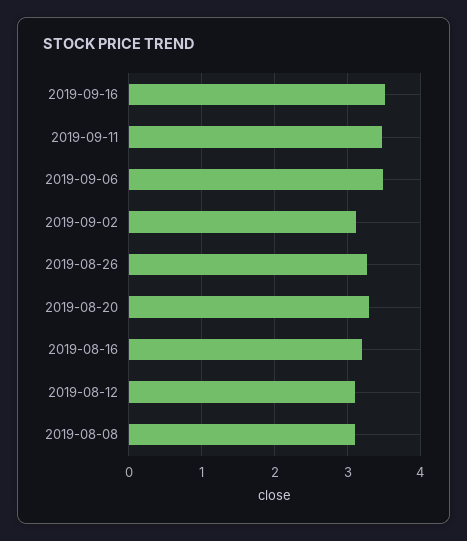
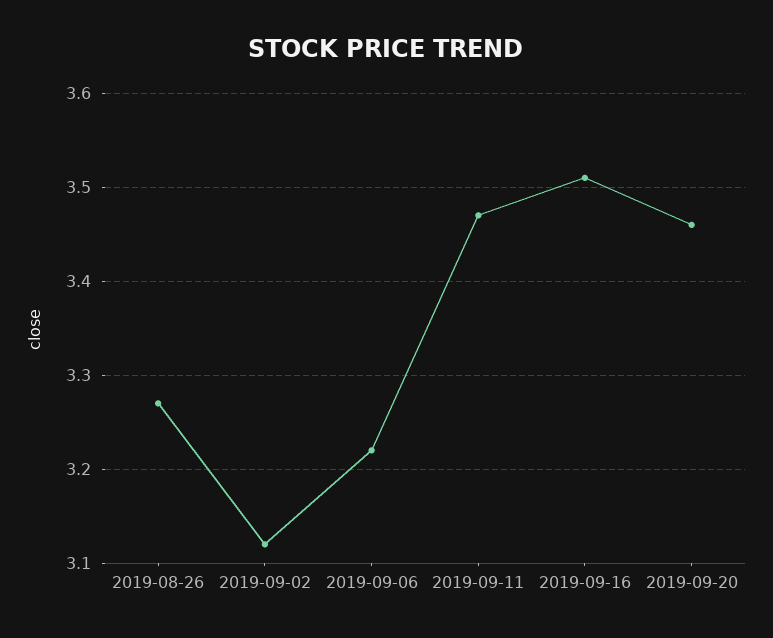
2019-09-06: 3.5 -> 3.22
2019-08-20: 3.3 -> none
2019-08-16: 3.2 -> none
2019-08-12: 3.1 -> none
2019-08-08: 3.1 -> none
2019-09-20: none -> 3.46

